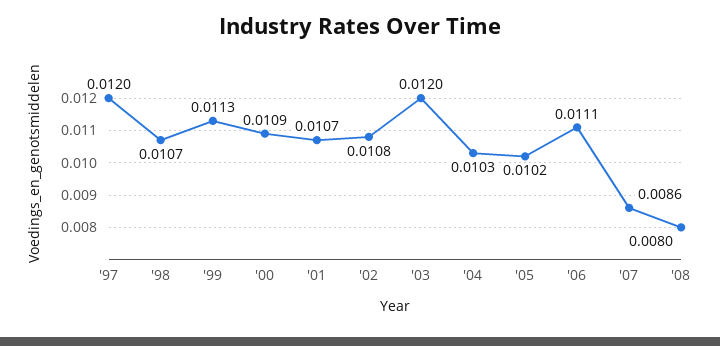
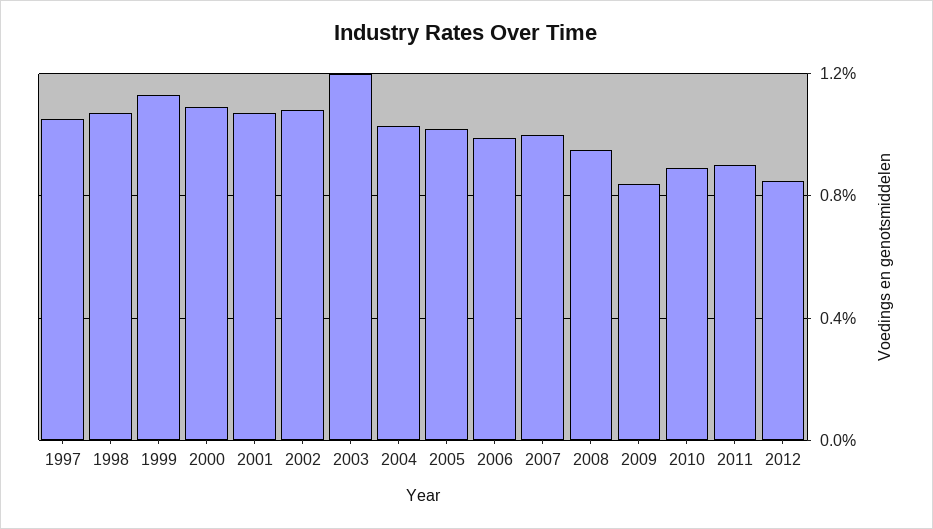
'97: 0.012 -> 0.0105
'06: 0.0111 -> 0.01
'07: 0.0086 -> 0.01
'08: 0.008 -> 0.0095
2009: none -> 0.0085
2010: none -> 0.009
2011: none -> 0.009
2012: none -> 0.0085

